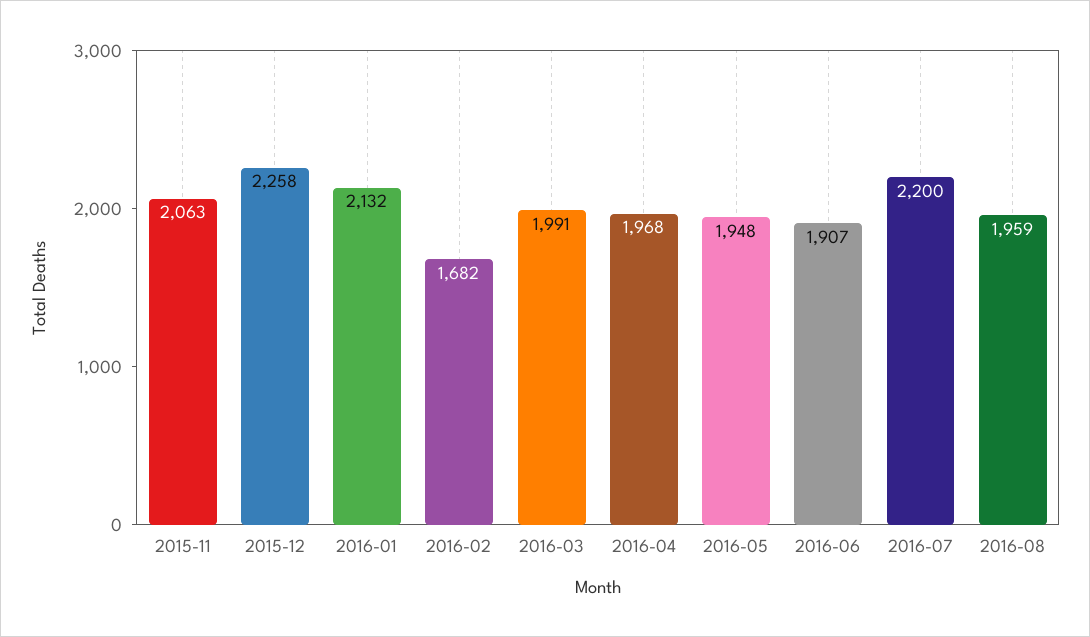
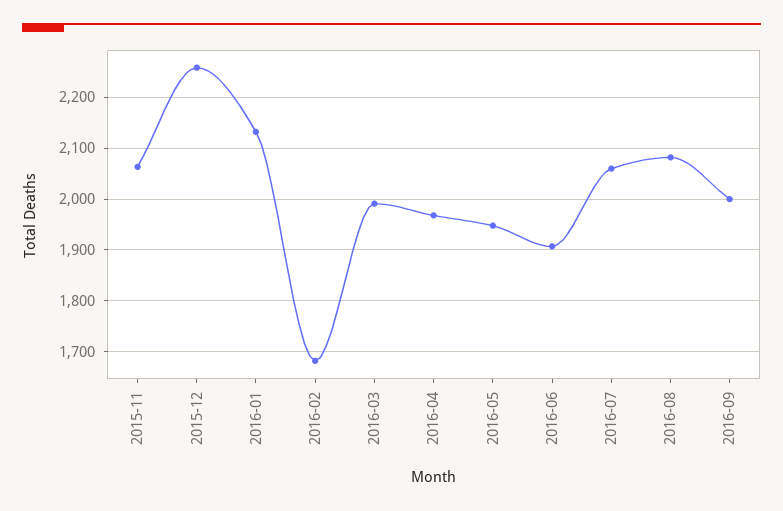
2016-07: 2200 -> 2060
2016-08: 1959 -> 2080
2016-09: none -> 2000

